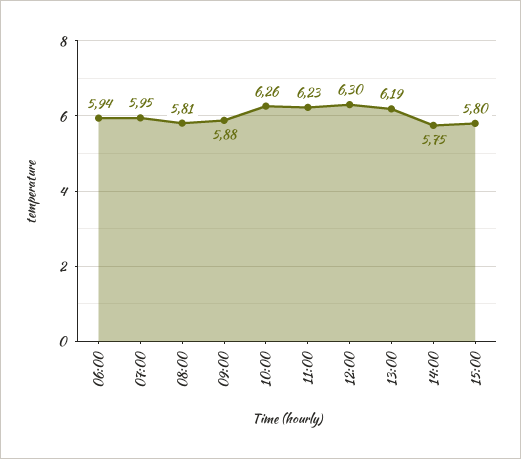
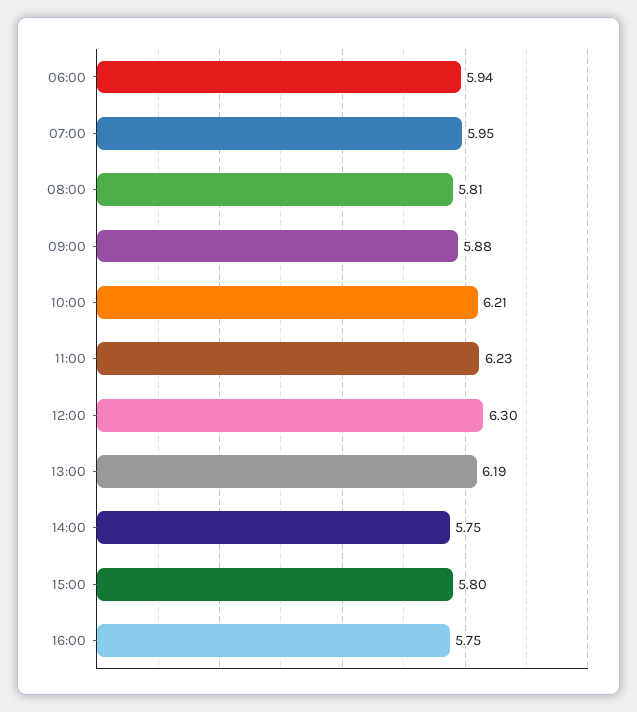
10:00: 6.26 -> 6.21
16:00: none -> 5.75

